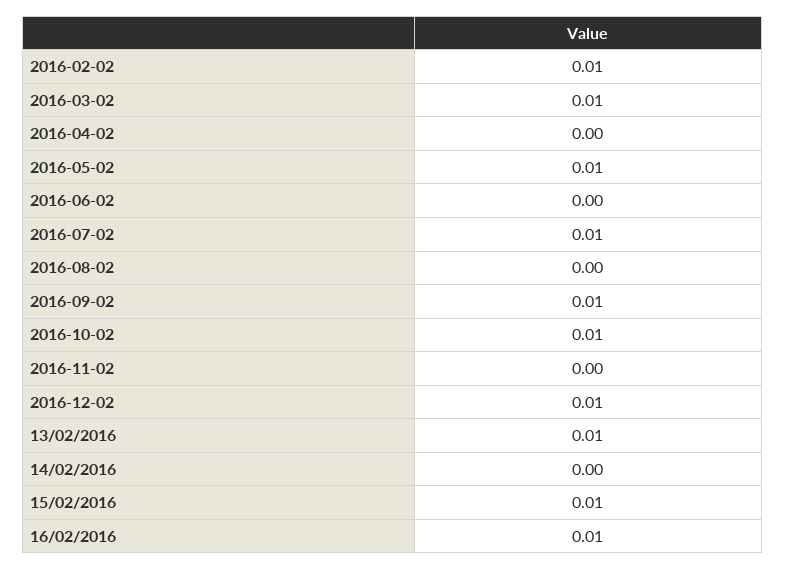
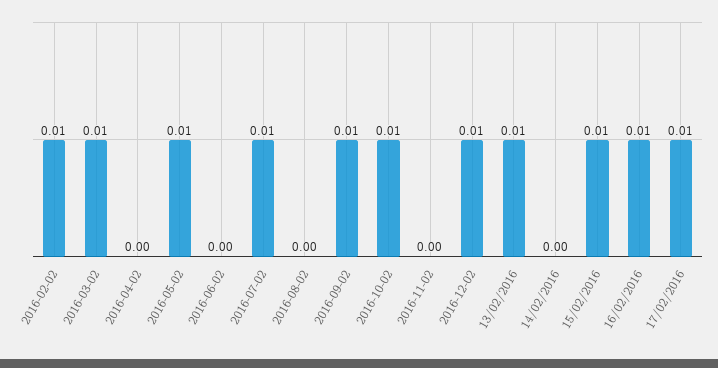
17/02/2016: none -> 0.01

